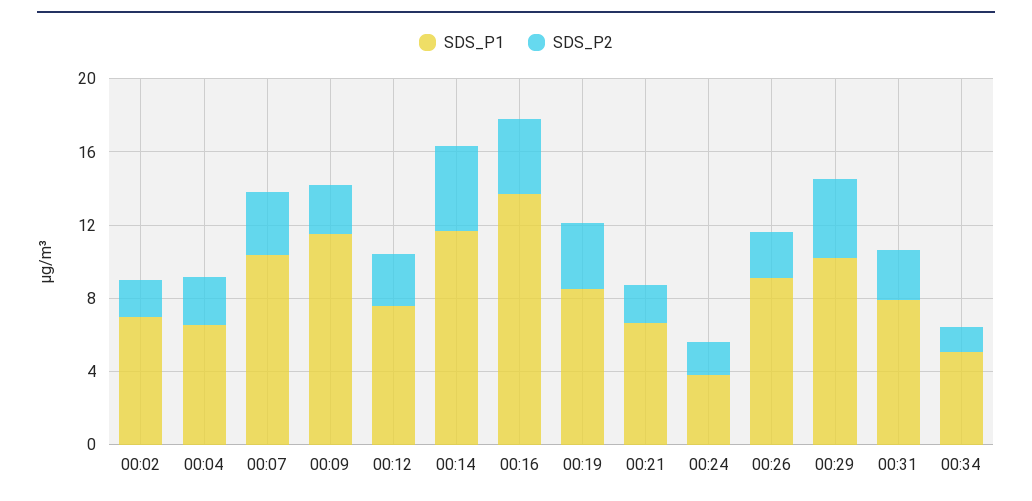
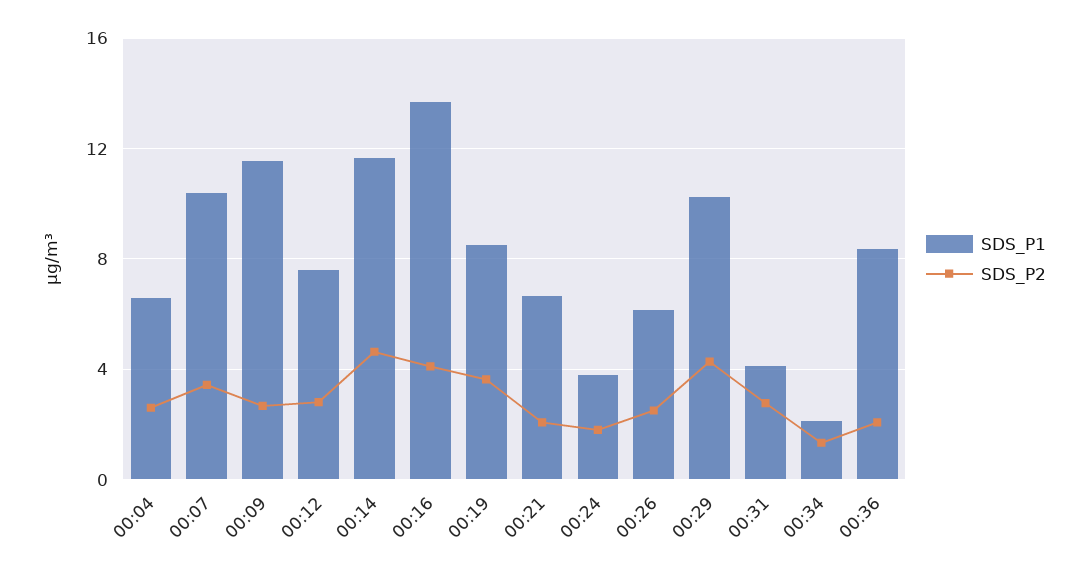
SDS_P1, 00:02: 7 -> none
SDS_P2, 00:02: 2 -> none
SDS_P1, 00:26: 9 -> 6
SDS_P1, 00:31: 8 -> 4
SDS_P1, 00:34: 5 -> 2
SDS_P1, 00:36: none -> 8.5
SDS_P2, 00:36: none -> 2

